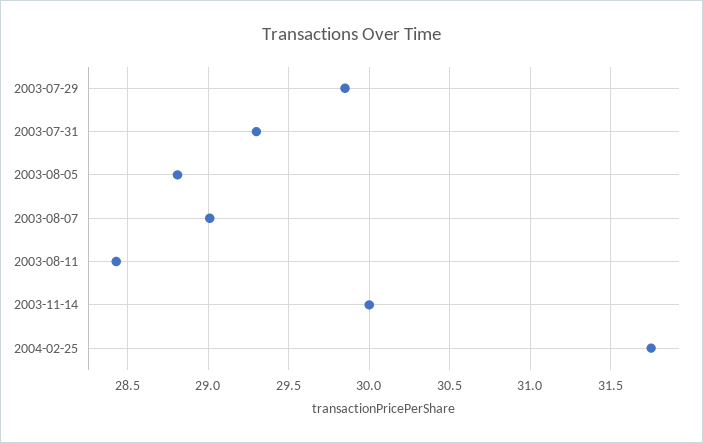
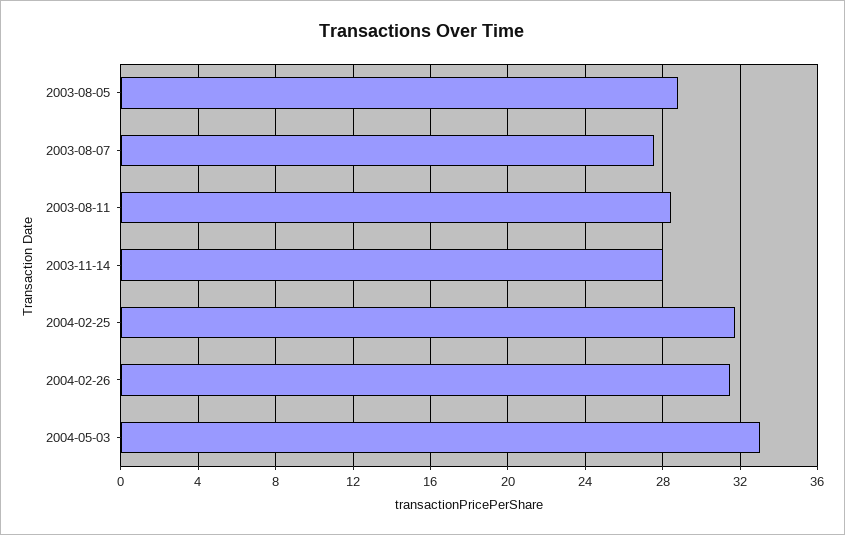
2003-07-29: 29.85 -> none
2003-07-31: 29.3 -> none
2003-08-07: 29 -> 27.5
2003-11-14: 30 -> 28
2004-02-26: none -> 31.5
2004-05-03: none -> 33

